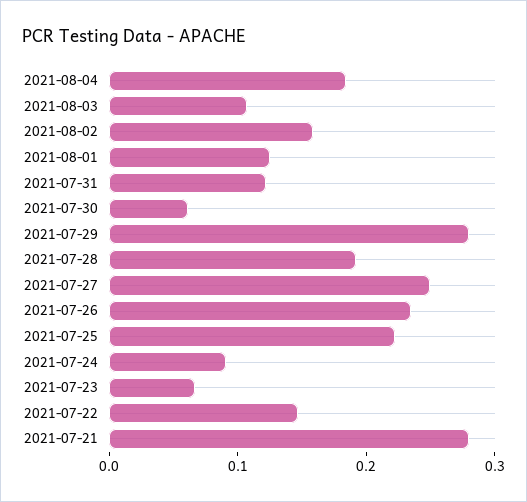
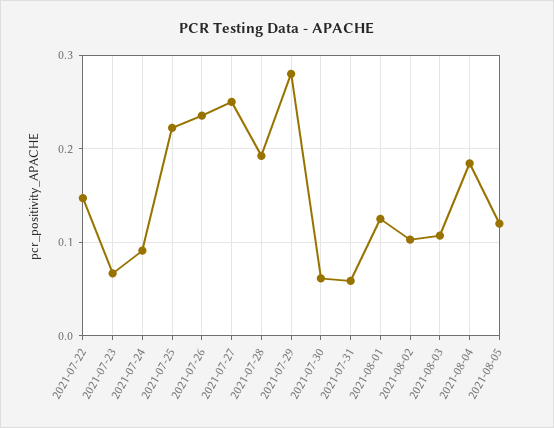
2021-08-02: 0.16 -> 0.1
2021-07-31: 0.12 -> 0.06
2021-07-21: 0.28 -> none
2021-08-05: none -> 0.12

